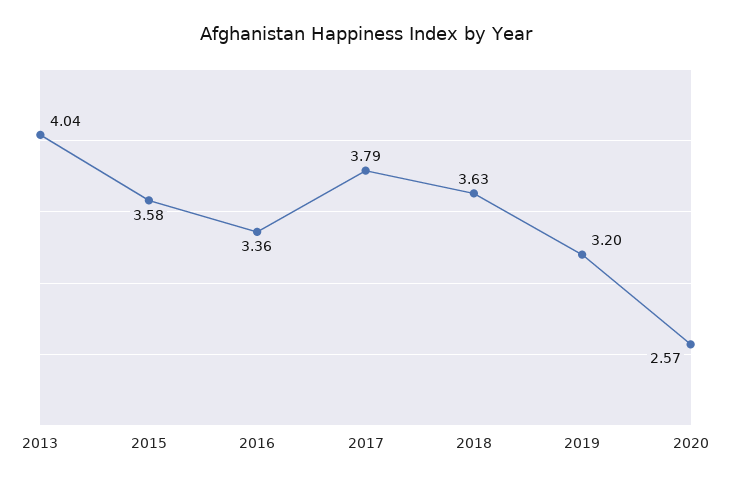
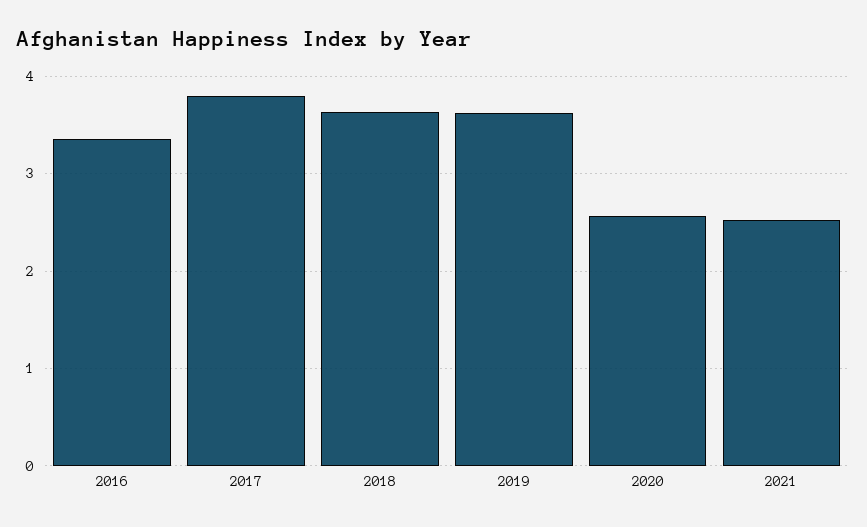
2013: 4.04 -> none
2015: 3.58 -> none
2019: 3.2 -> 3.6
2021: none -> 2.5

